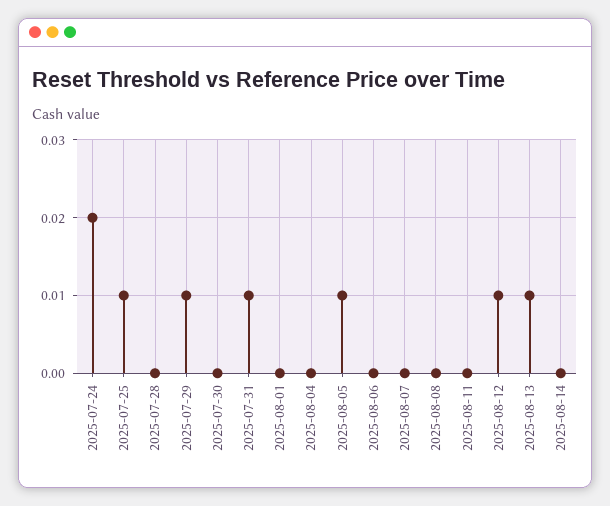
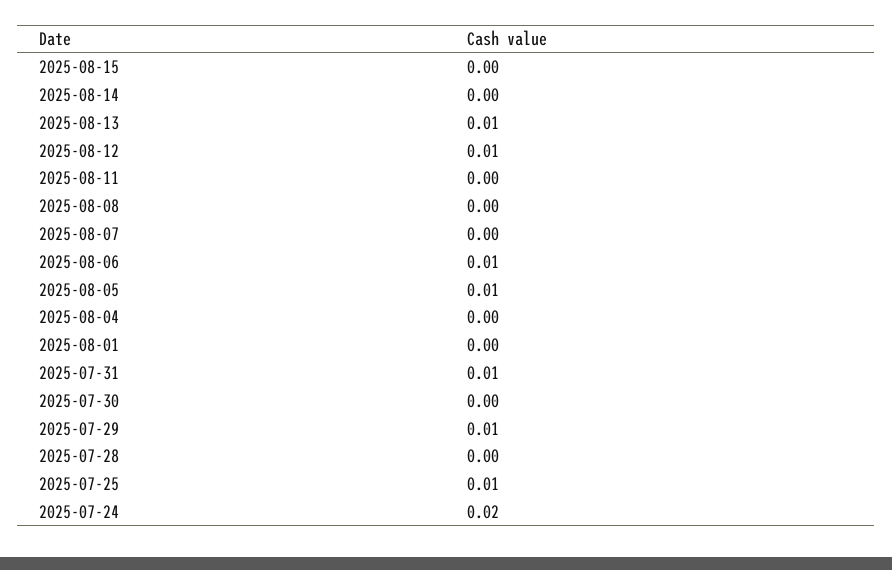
2025-08-06: 0 -> 0.01
2025-08-15: none -> 0

